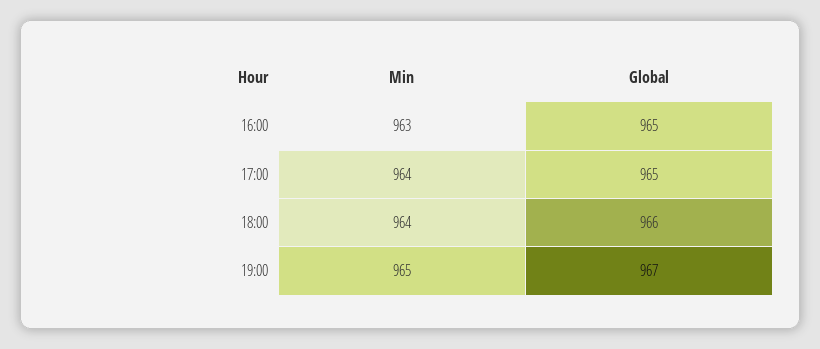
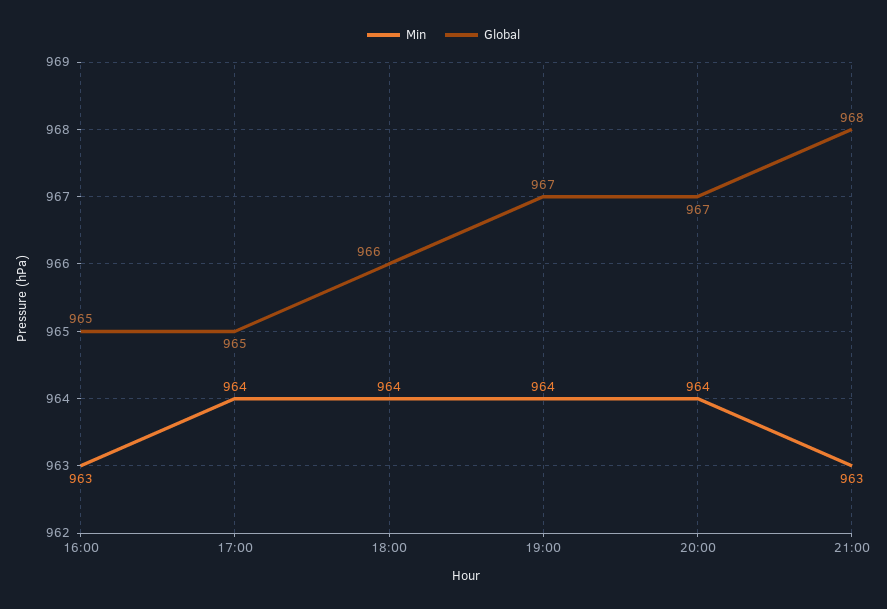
Min, 19:00: 965 -> 964
Min, 20:00: none -> 964
Global, 20:00: none -> 967
Min, 21:00: none -> 963
Global, 21:00: none -> 968

